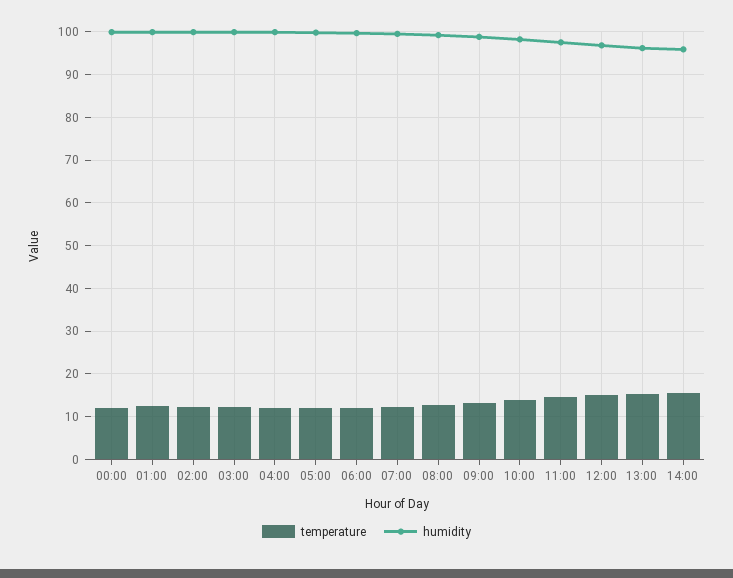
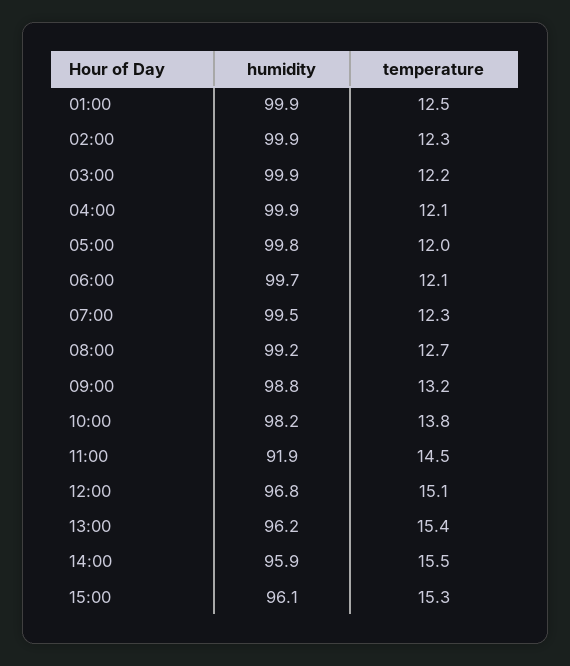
temperature, 00:00: 12 -> none
humidity, 00:00: 100 -> none
humidity, 11:00: 98 -> 91.9
humidity, 15:00: none -> 96.1
temperature, 15:00: none -> 15.3

